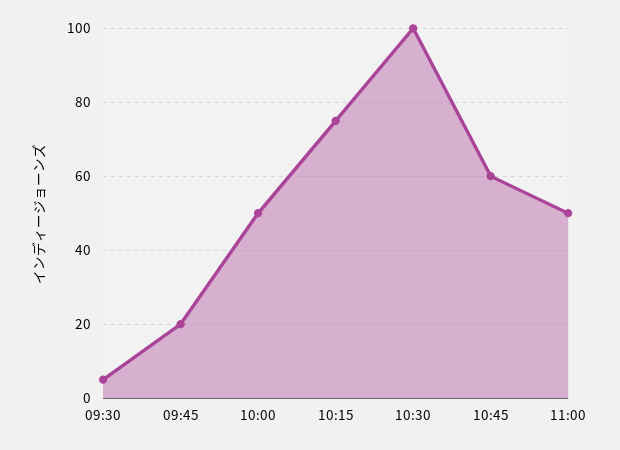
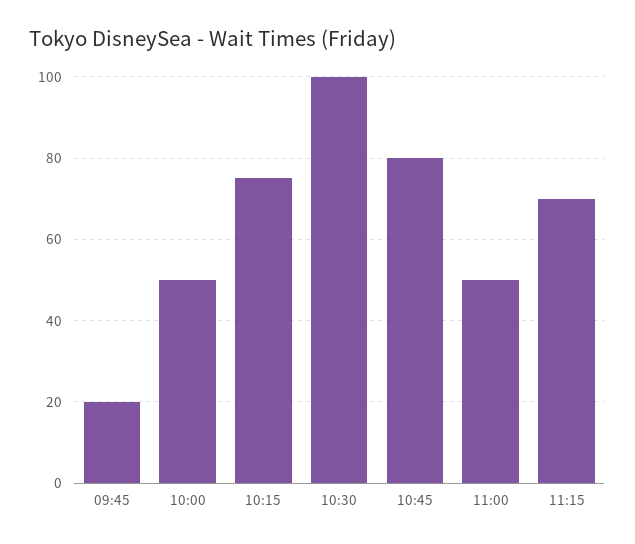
09:30: 5 -> none
10:45: 60 -> 80
11:15: none -> 70

